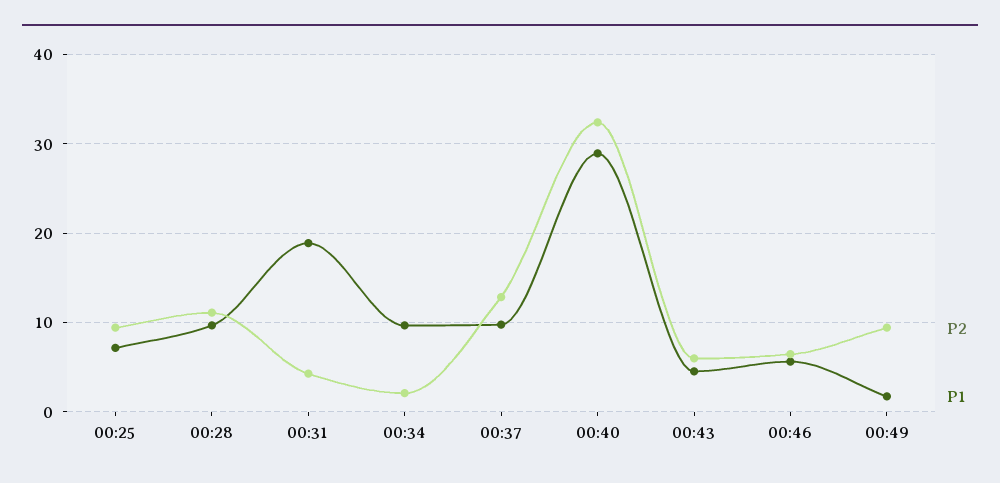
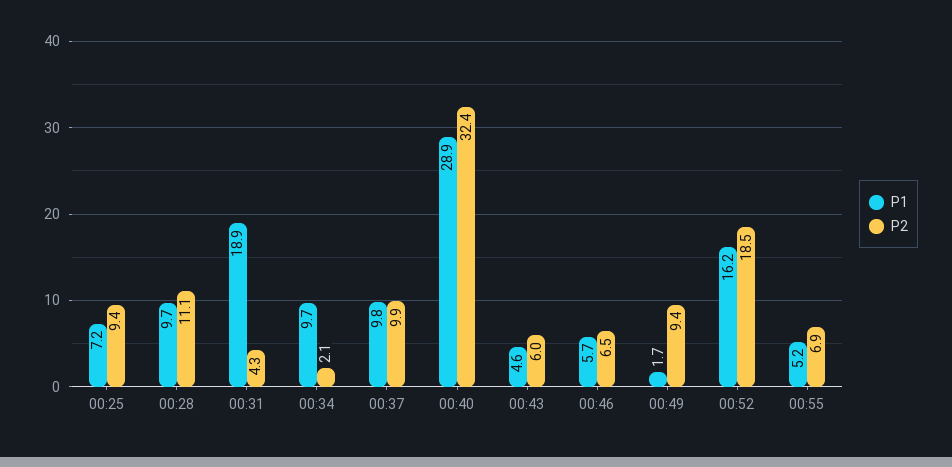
P2, 00:37: 13 -> 9.9
P1, 00:52: none -> 16.2
P2, 00:52: none -> 18.5
P1, 00:55: none -> 5.2
P2, 00:55: none -> 6.9

